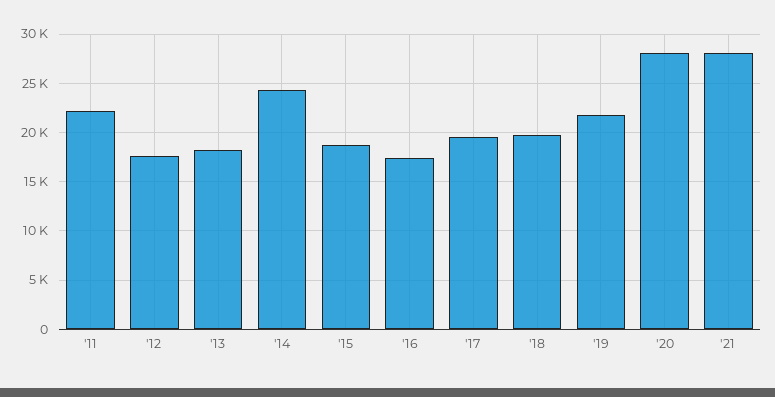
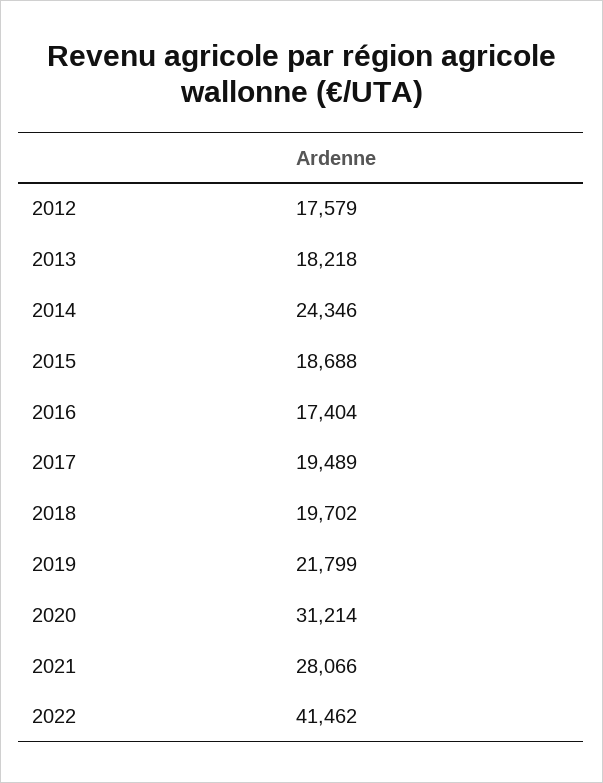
'11: 22000 -> none
'20: 28000 -> 31214
2022: none -> 41462

